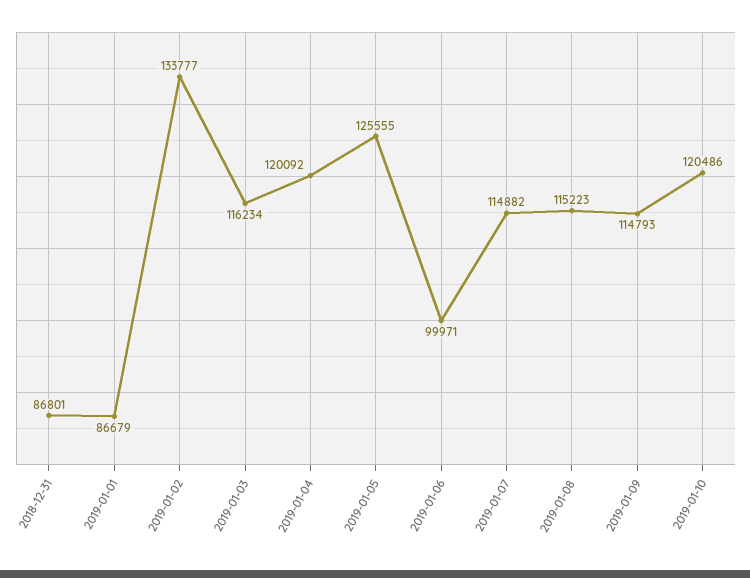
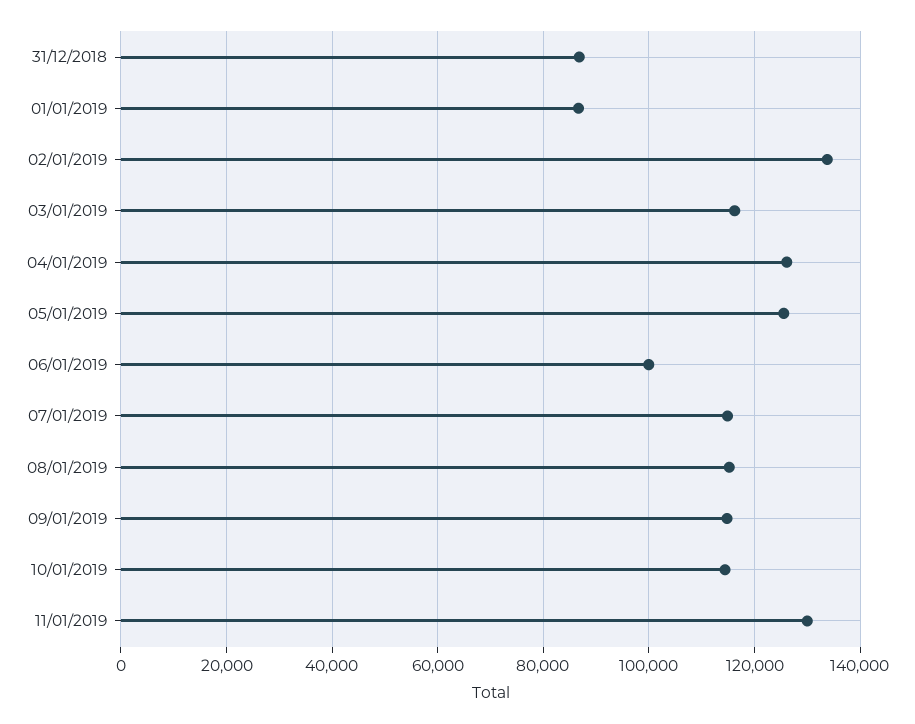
2019-01-04: 120092 -> 126000
2019-01-10: 120486 -> 114000
11/01/2019: none -> 130000

